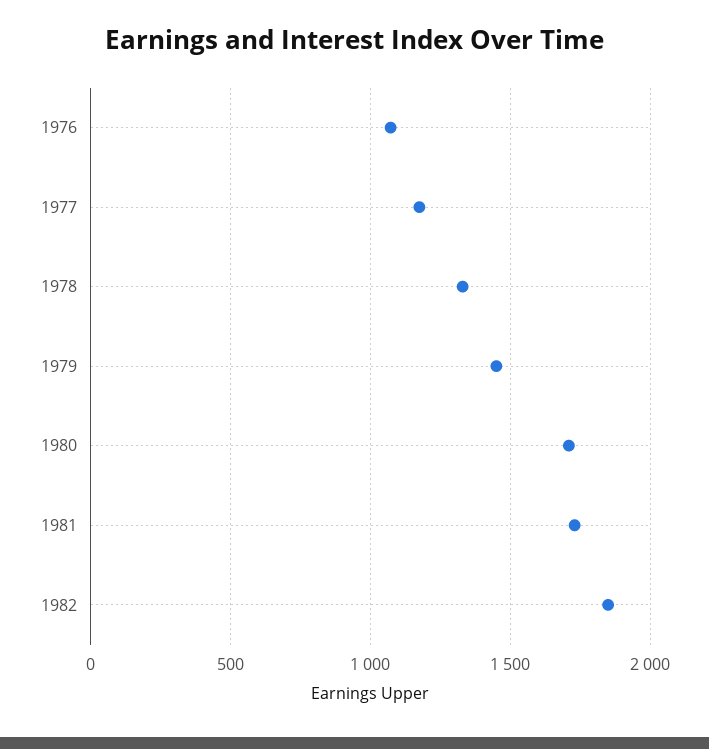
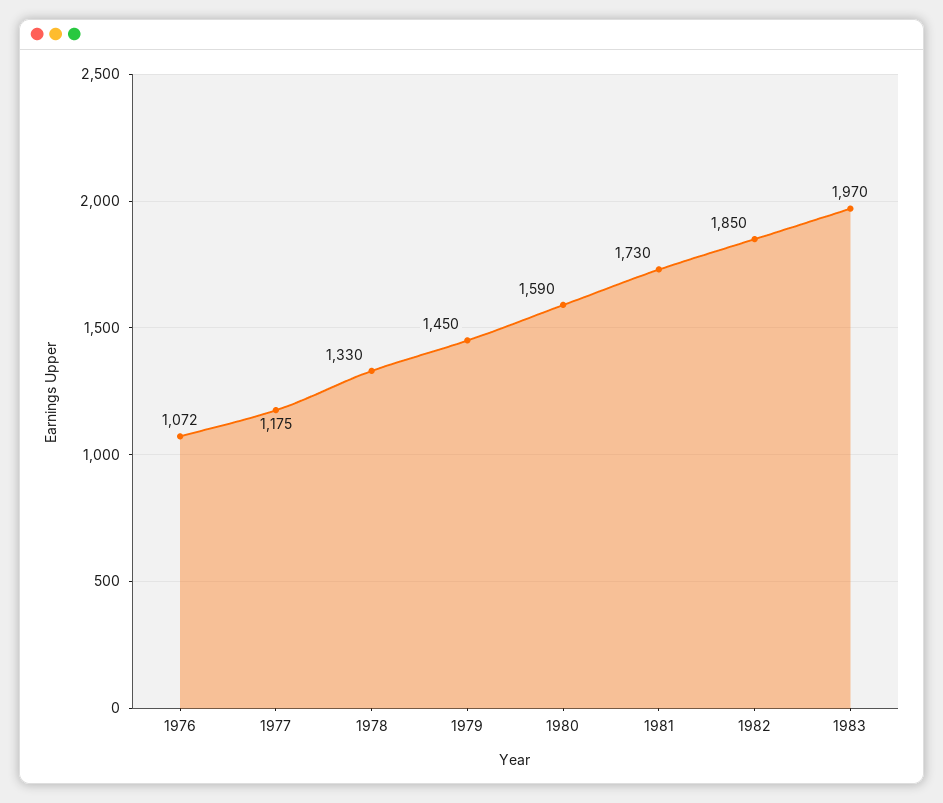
1980: 1700 -> 1590
1983: none -> 1970

